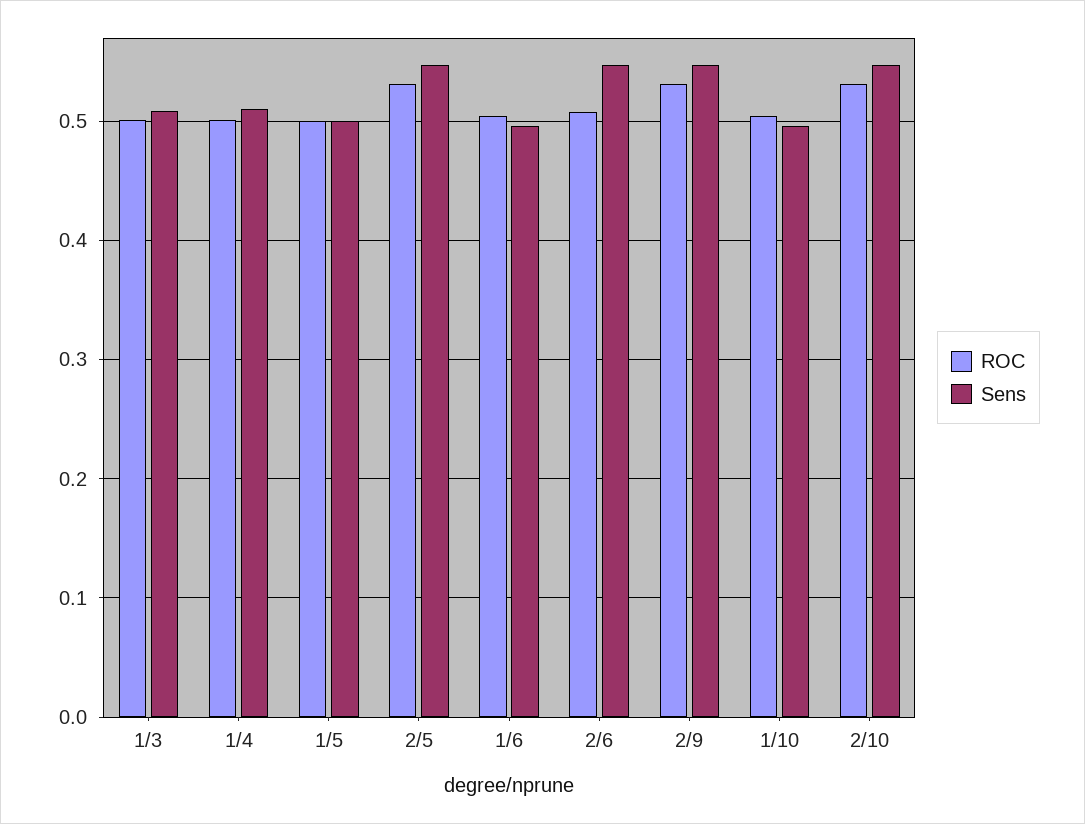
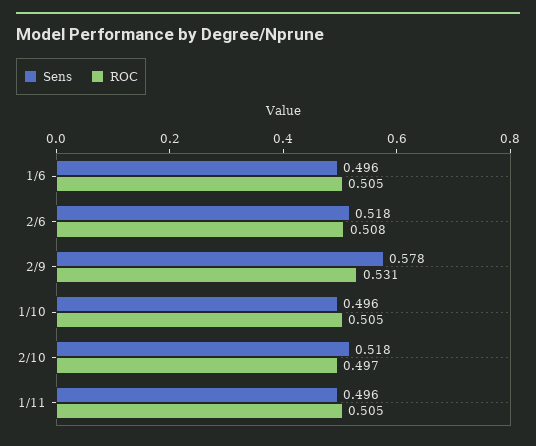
ROC, 1/3: 0.5 -> none
Sens, 1/3: 0.51 -> none
ROC, 1/4: 0.5 -> none
Sens, 1/4: 0.51 -> none
ROC, 1/5: 0.5 -> none
Sens, 1/5: 0.5 -> none
ROC, 2/5: 0.53 -> none
Sens, 2/5: 0.55 -> none
Sens, 2/6: 0.55 -> 0.518
Sens, 2/9: 0.55 -> 0.578
ROC, 2/10: 0.53 -> 0.497
Sens, 2/10: 0.55 -> 0.518
Sens, 1/11: none -> 0.496
ROC, 1/11: none -> 0.505

